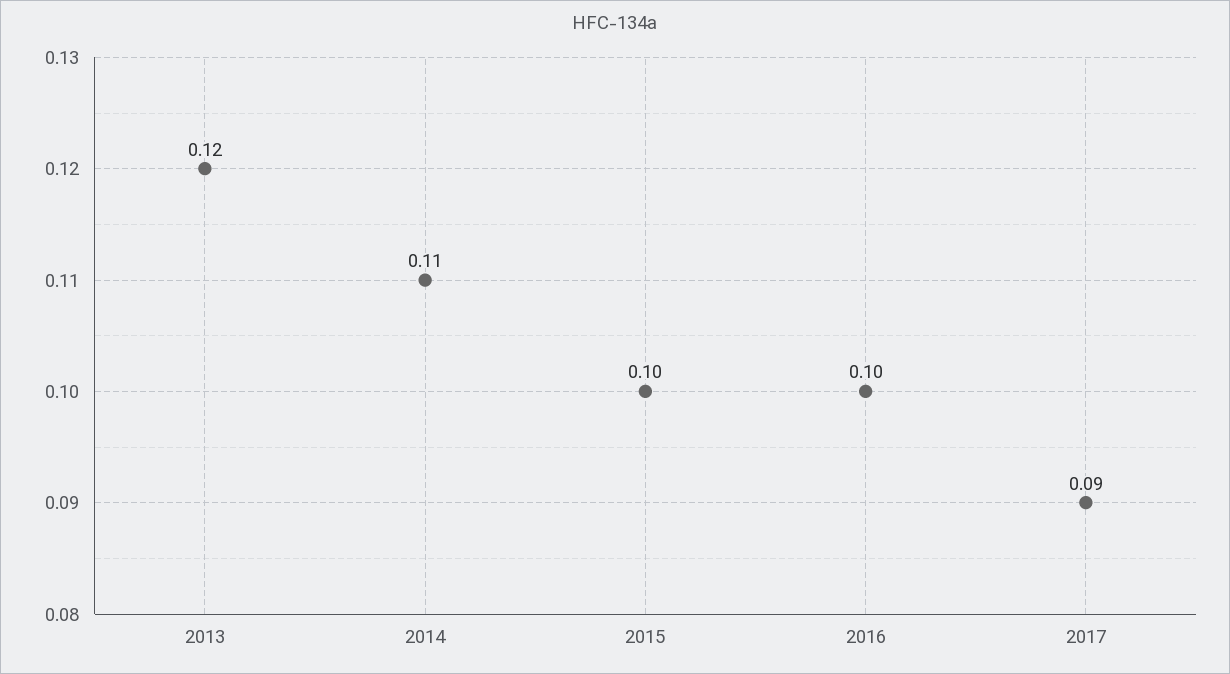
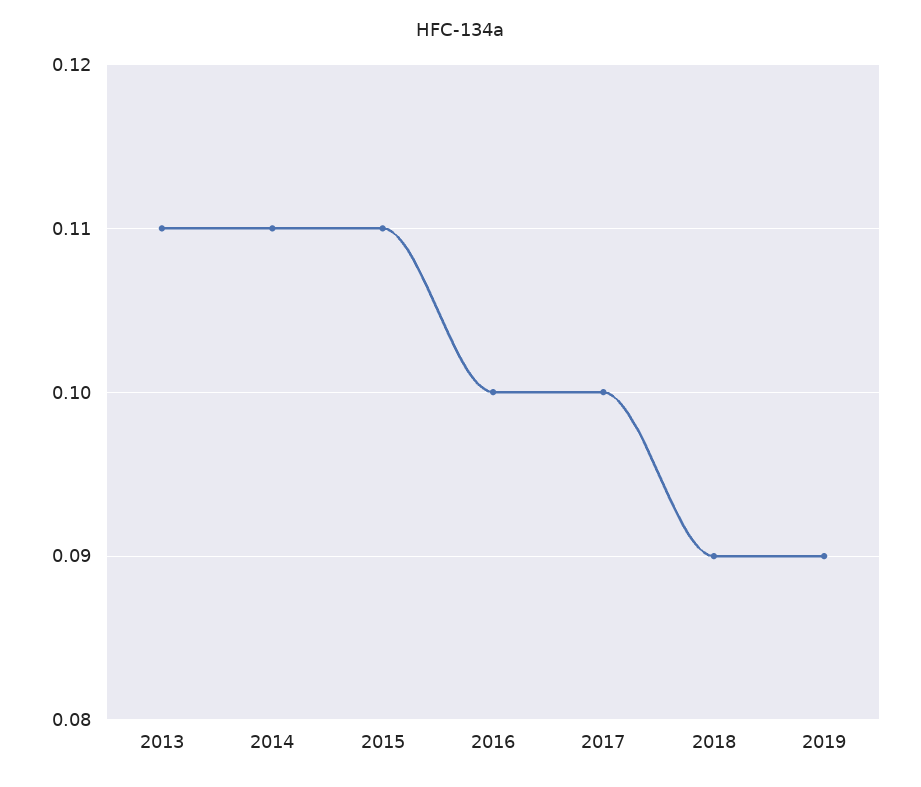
2013: 0.12 -> 0.11
2015: 0.1 -> 0.11
2017: 0.09 -> 0.1
2018: none -> 0.09
2019: none -> 0.09

